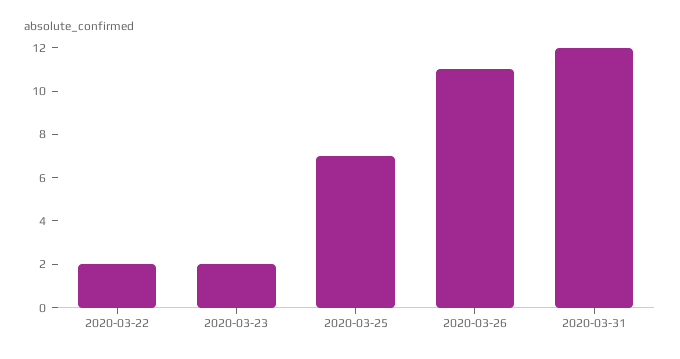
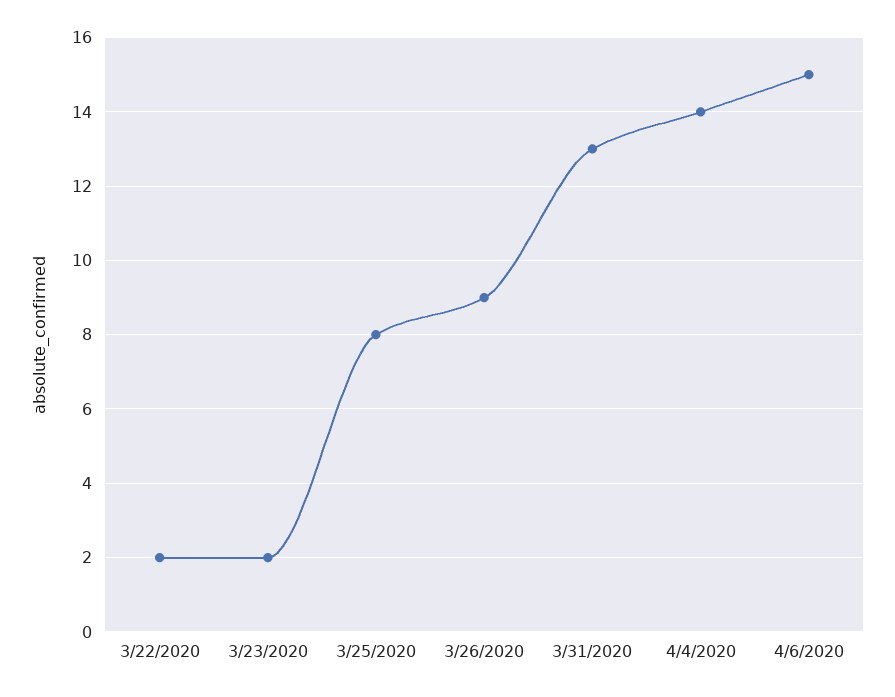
2020-03-25: 7 -> 8
2020-03-26: 11 -> 9
2020-03-31: 12 -> 13
4/4/2020: none -> 14
4/6/2020: none -> 15

